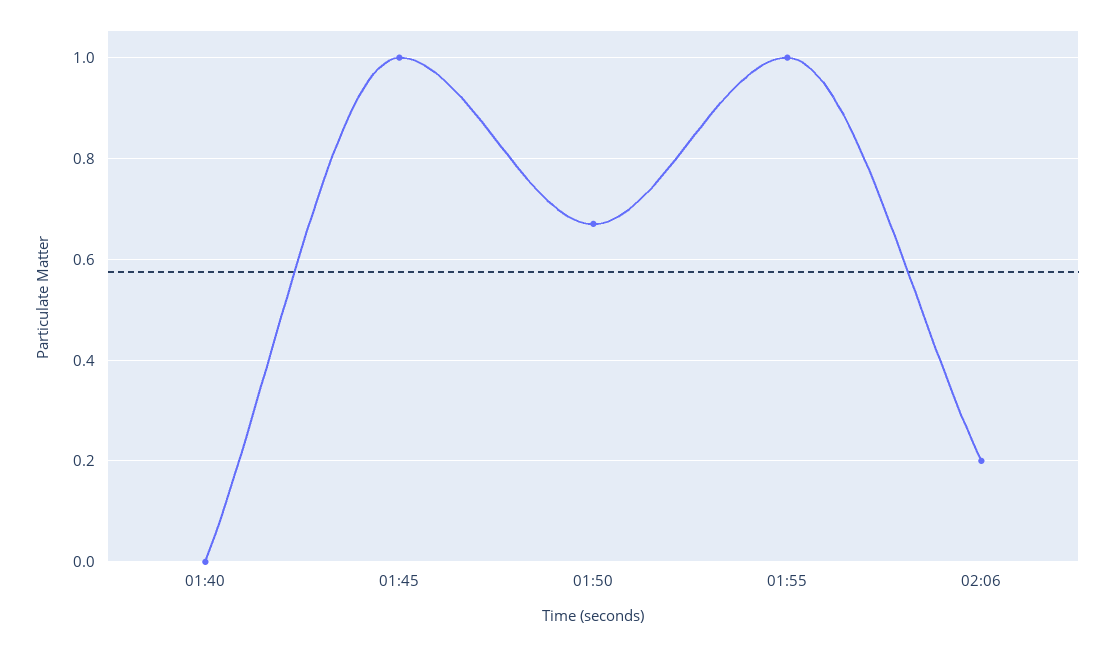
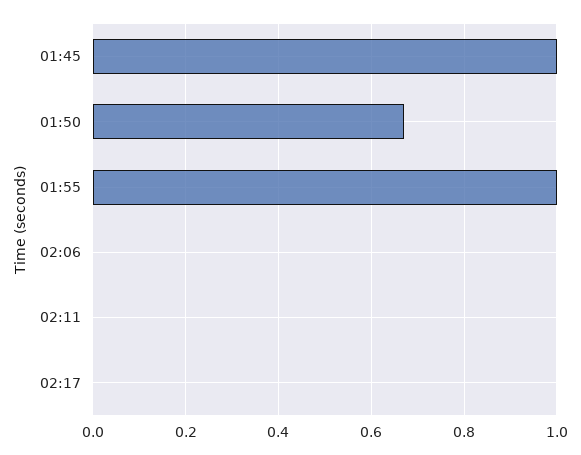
01:40: 0 -> none
02:06: 0.2 -> 0
02:11: none -> 0
02:17: none -> 0

